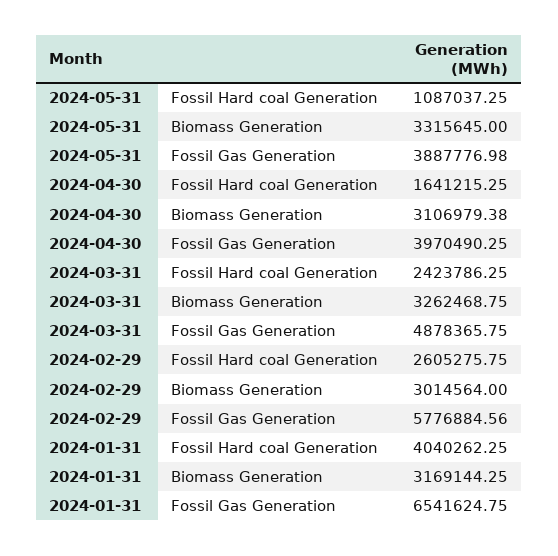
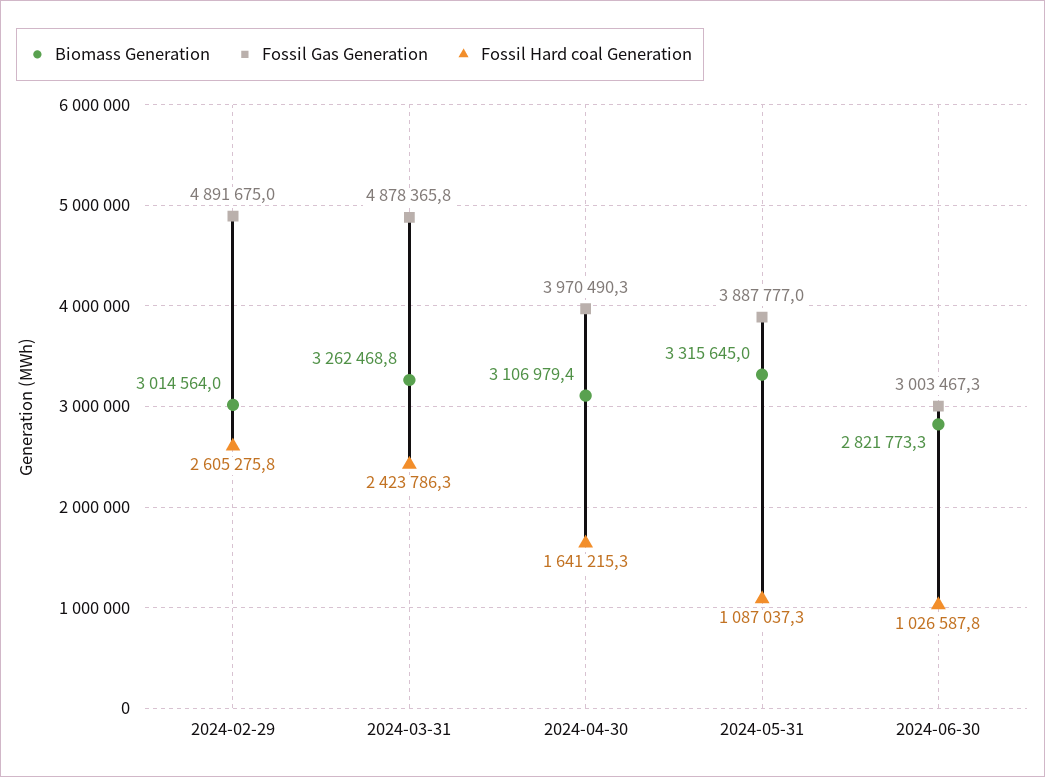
Fossil Gas Generation, 2024-02-29: 5776884.56 -> 4891675
Fossil Hard coal Generation, 2024-01-31: 4040262.25 -> none
Biomass Generation, 2024-01-31: 3169144.25 -> none
Fossil Gas Generation, 2024-01-31: 6541624.75 -> none
Biomass Generation, 2024-06-30: none -> 2821773.3
Fossil Gas Generation, 2024-06-30: none -> 3003467.3
Fossil Hard coal Generation, 2024-06-30: none -> 1026587.8

